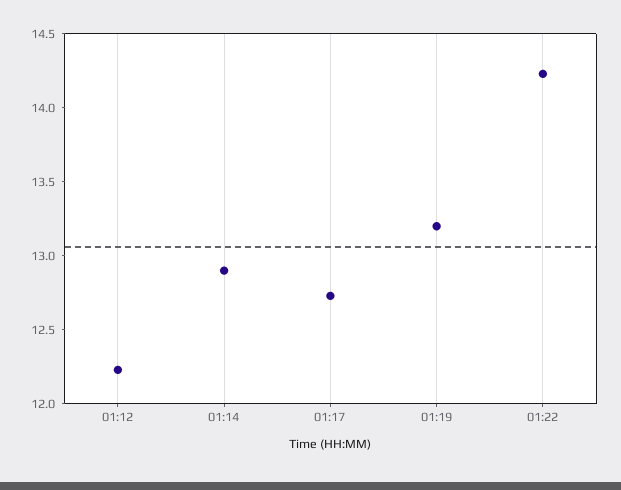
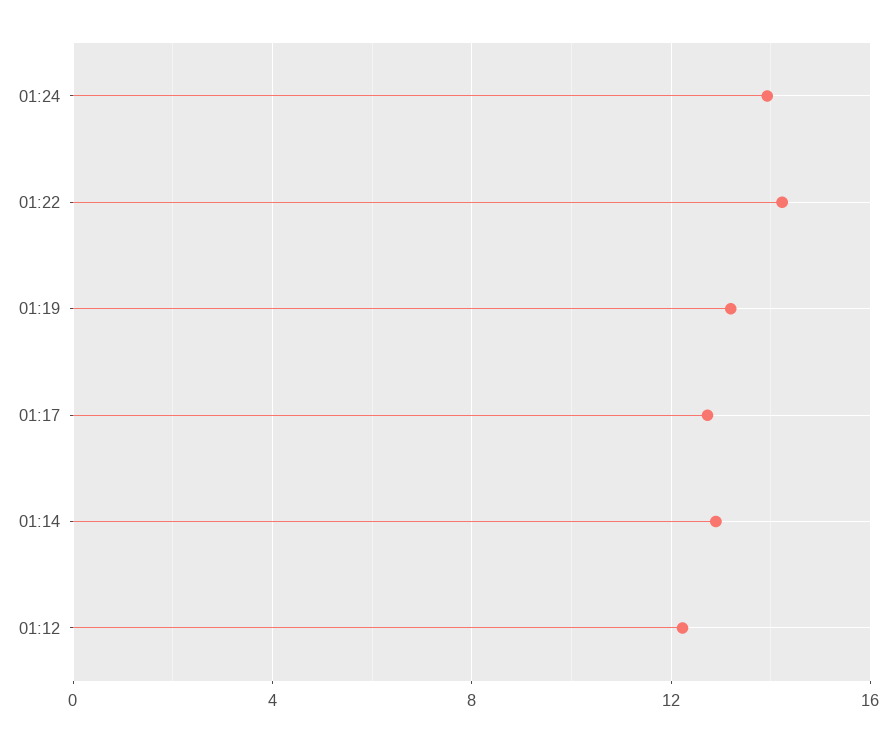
01:24: none -> 14

